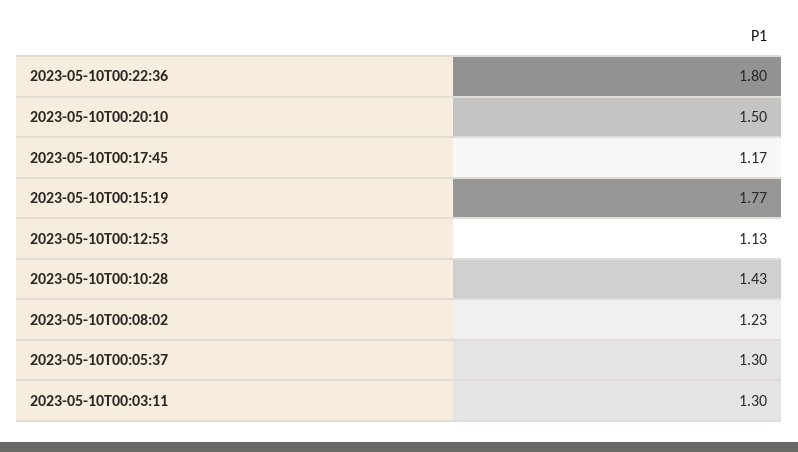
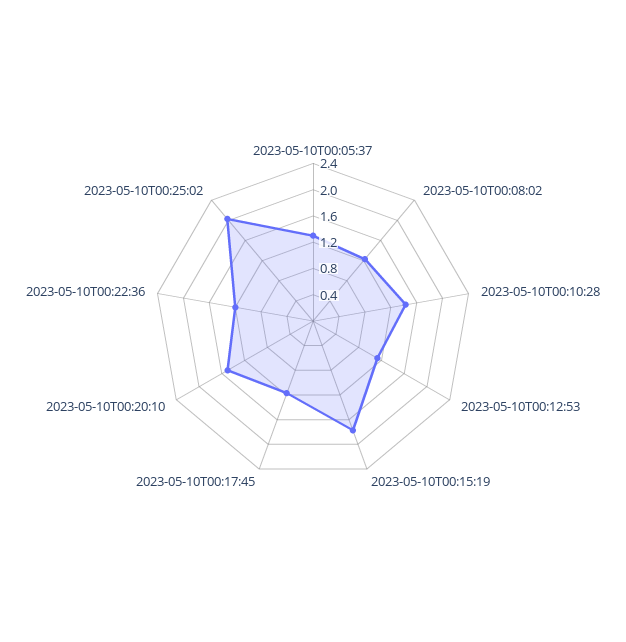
2023-05-10T00:22:36: 1.8 -> 1.2
2023-05-10T00:03:11: 1.3 -> none
2023-05-10T00:25:02: none -> 2

